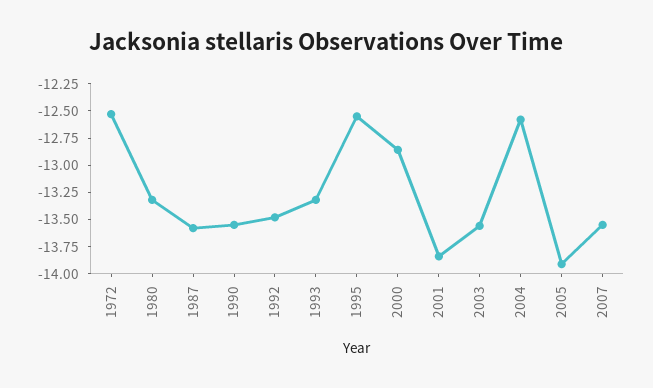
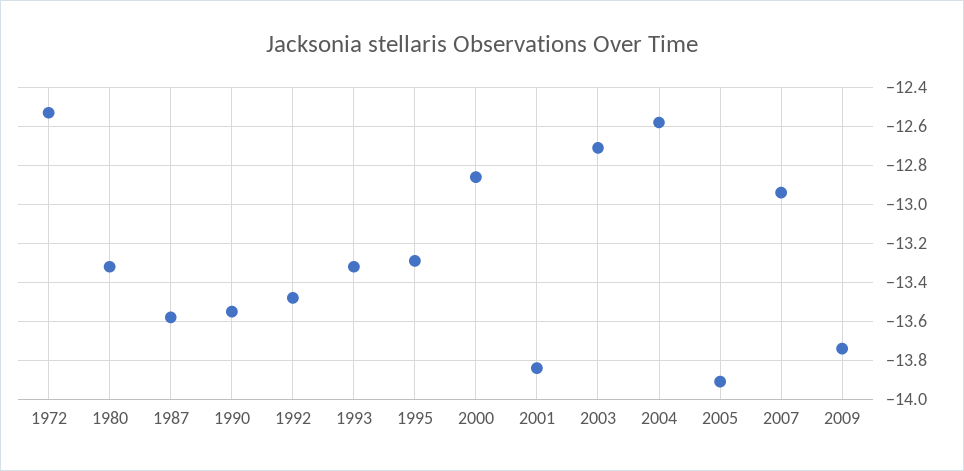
1995: -12.5 -> -13.3
2003: -13.5 -> -12.7
2007: -13.5 -> -12.95
2009: none -> -13.75

